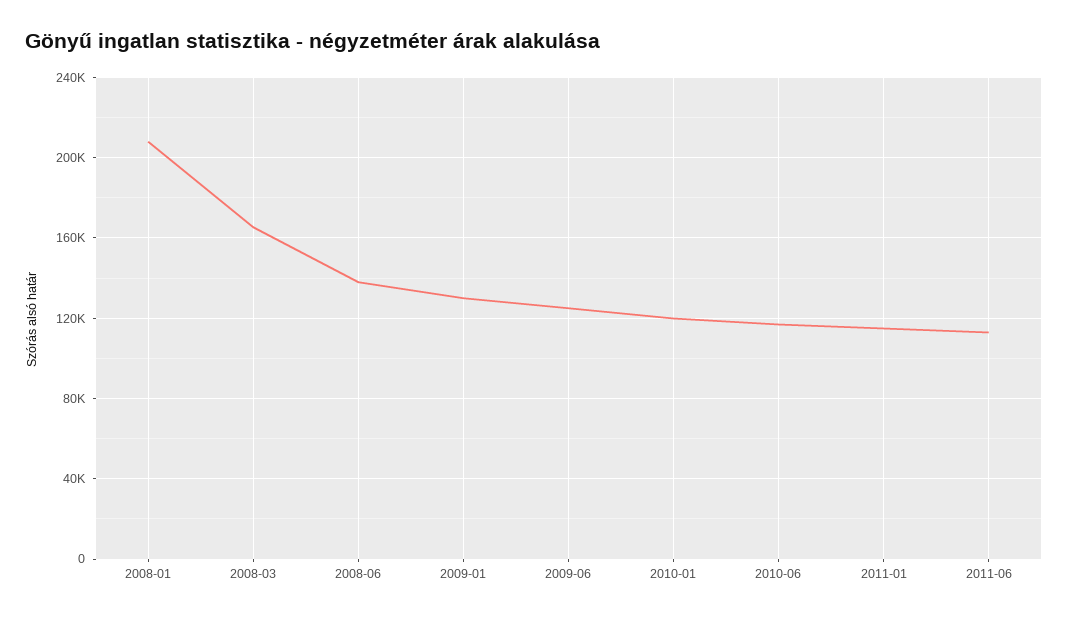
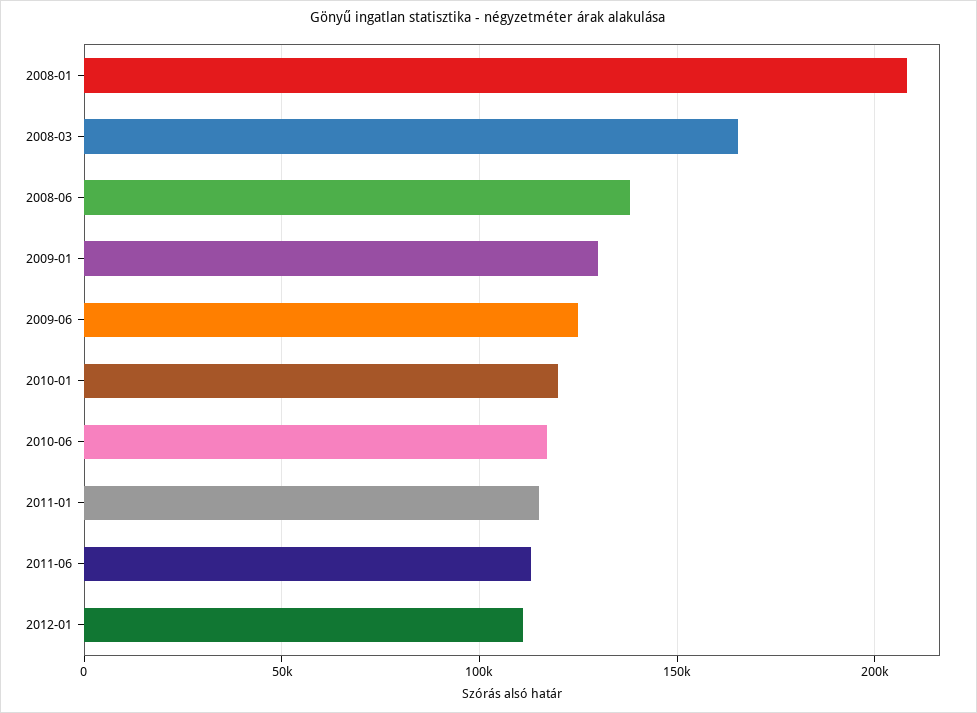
2012-01: none -> 110000

